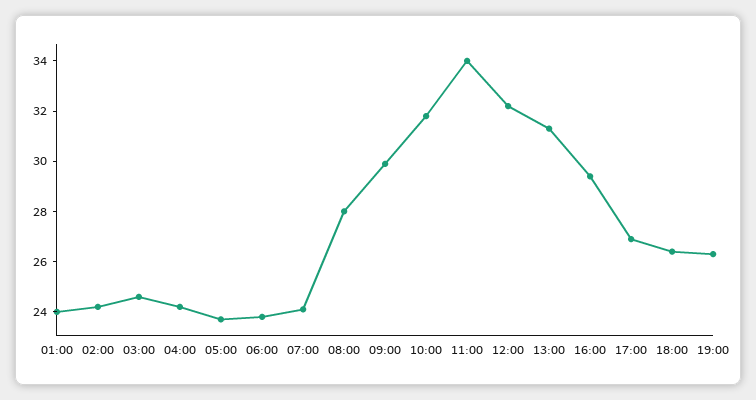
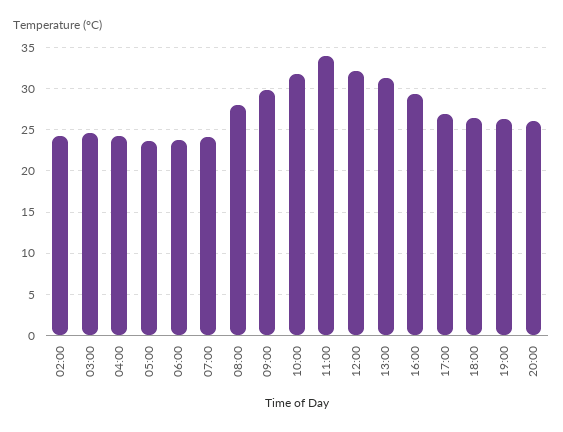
01:00: 24 -> none
20:00: none -> 26

